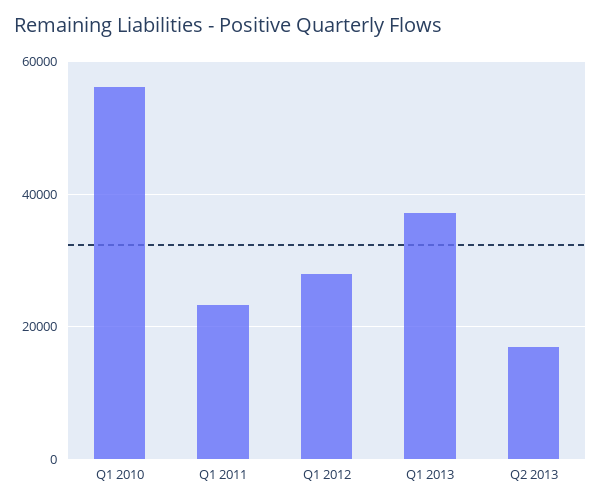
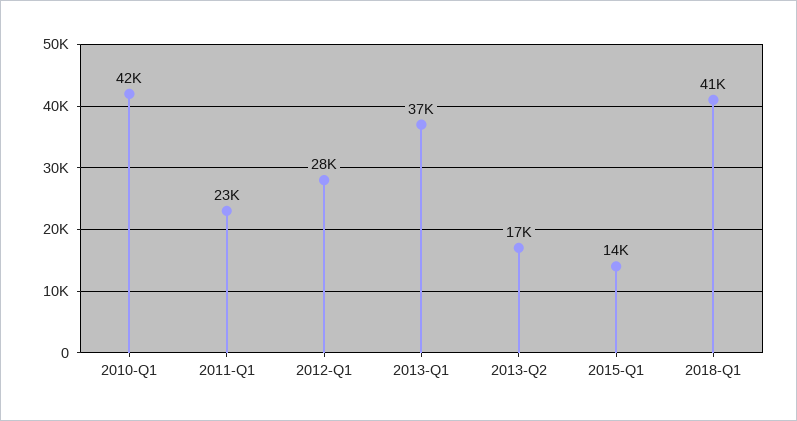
Q1 2010: 56000 -> 42000
2015-Q1: none -> 14000
2018-Q1: none -> 41000

